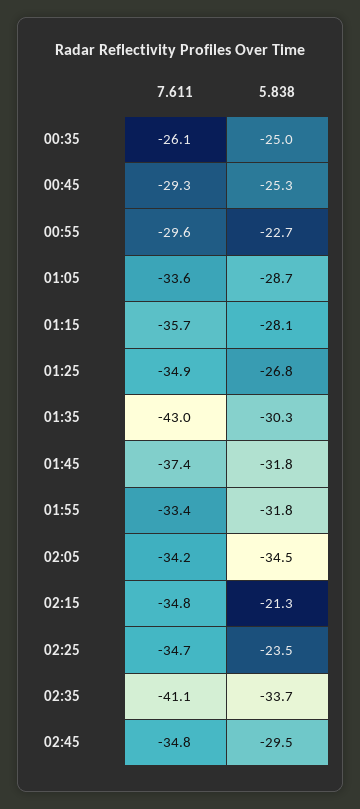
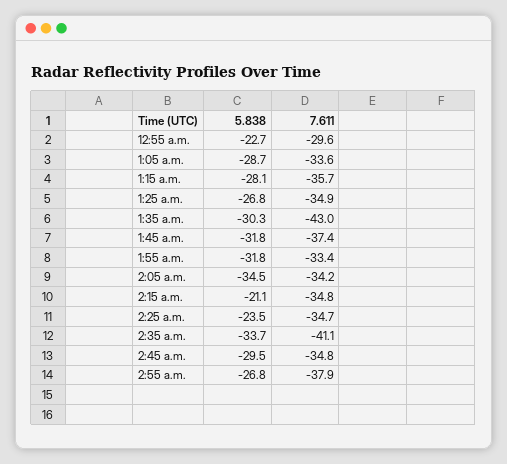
7.611, 00:35: -26.1 -> none
5.838, 00:35: -25 -> none
7.611, 00:45: -29.3 -> none
5.838, 00:45: -25.3 -> none
5.838, 02:15: -21.3 -> -21.1
5.838, 2:55 a.m.: none -> -26.8
7.611, 2:55 a.m.: none -> -37.9

